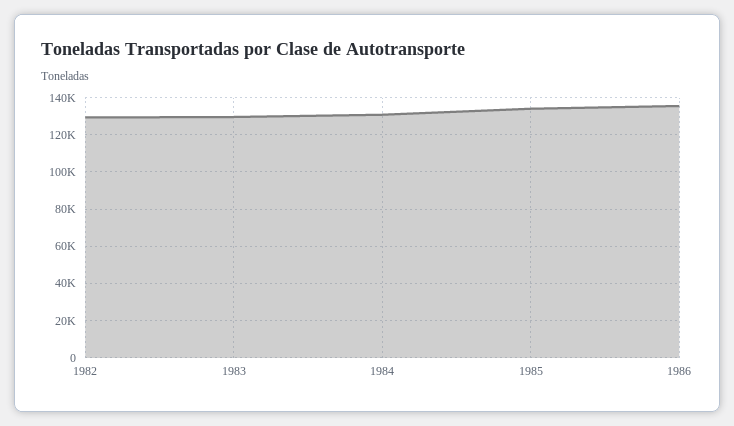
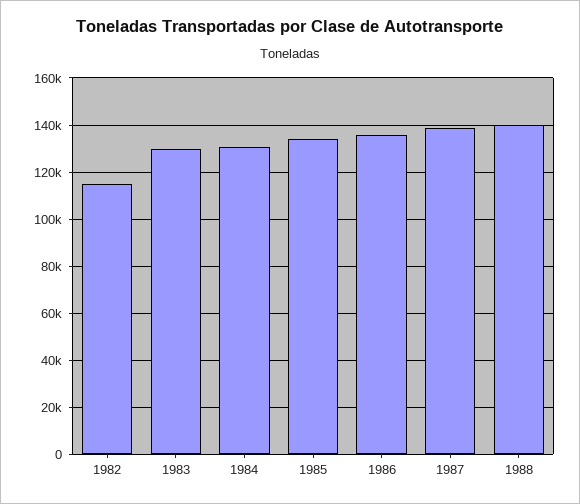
1982: 130000 -> 115000
1987: none -> 140000
1988: none -> 140000

